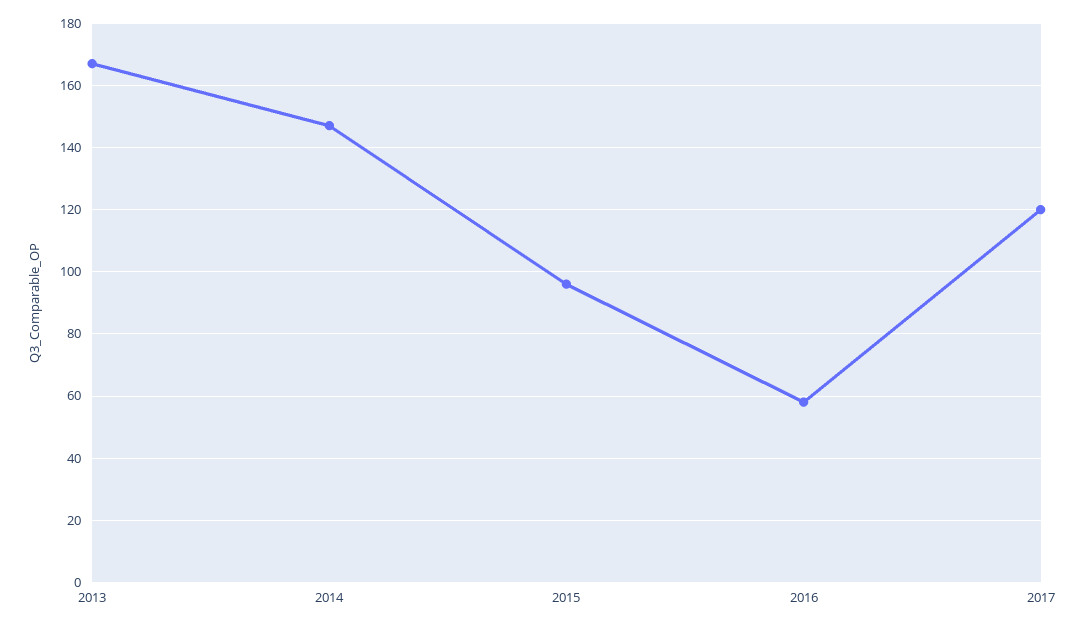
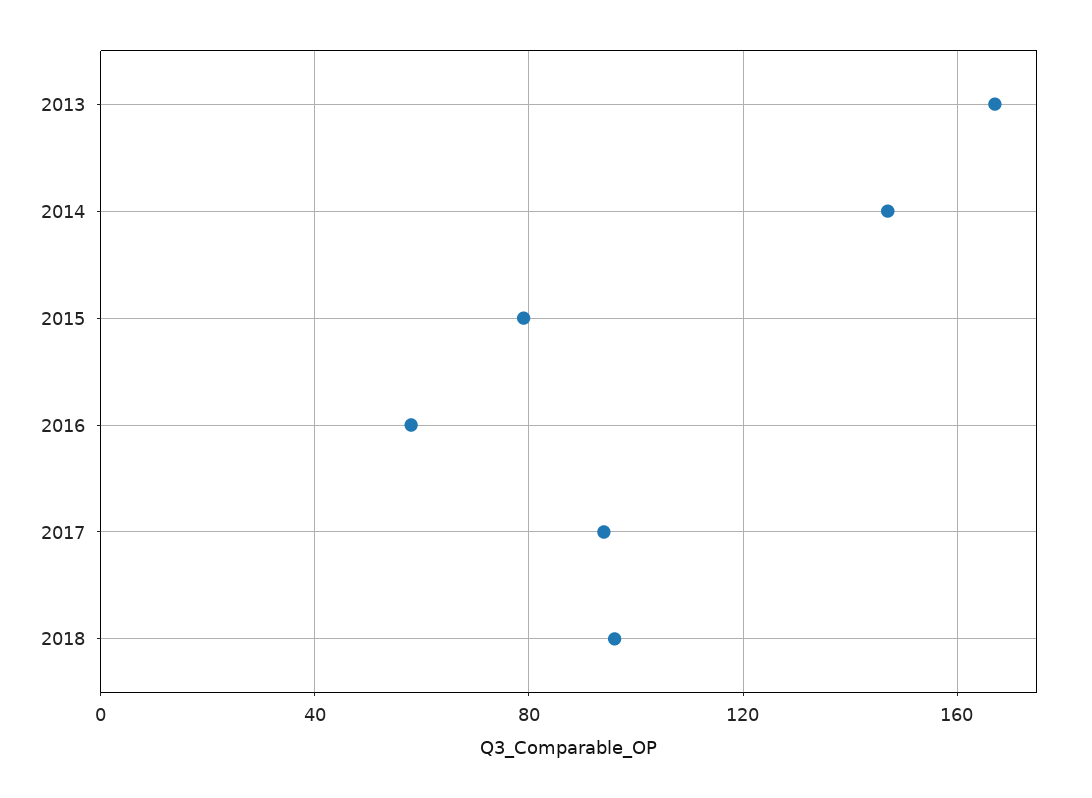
2015: 95 -> 80
2017: 120 -> 95
2018: none -> 95

